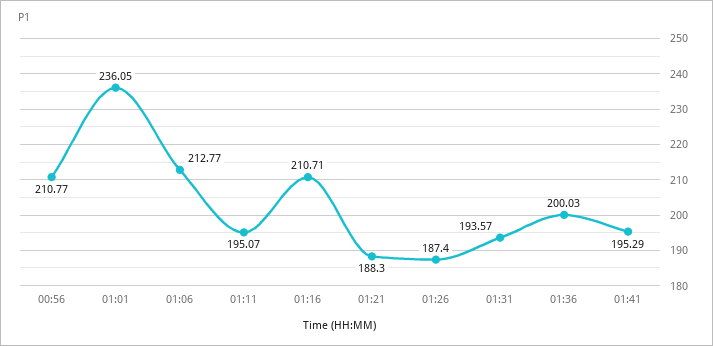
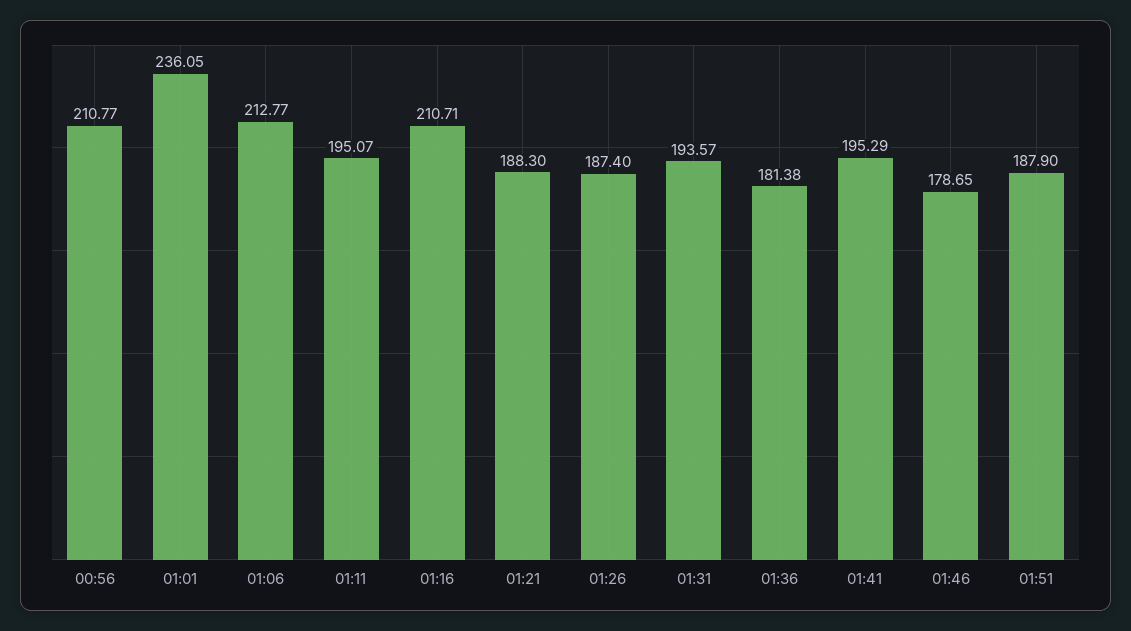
01:36: 200.03 -> 181.38
01:46: none -> 178.65
01:51: none -> 187.9

